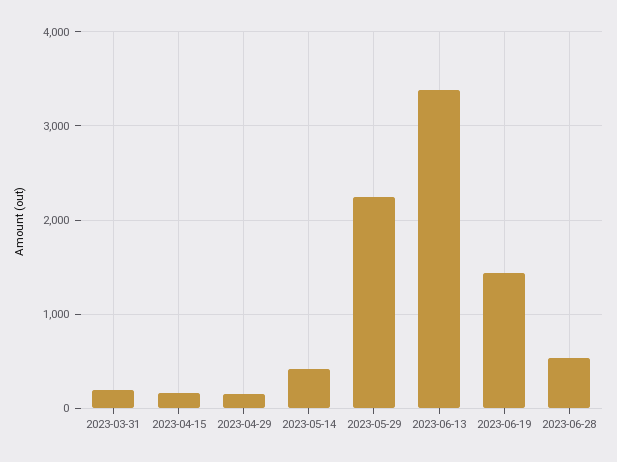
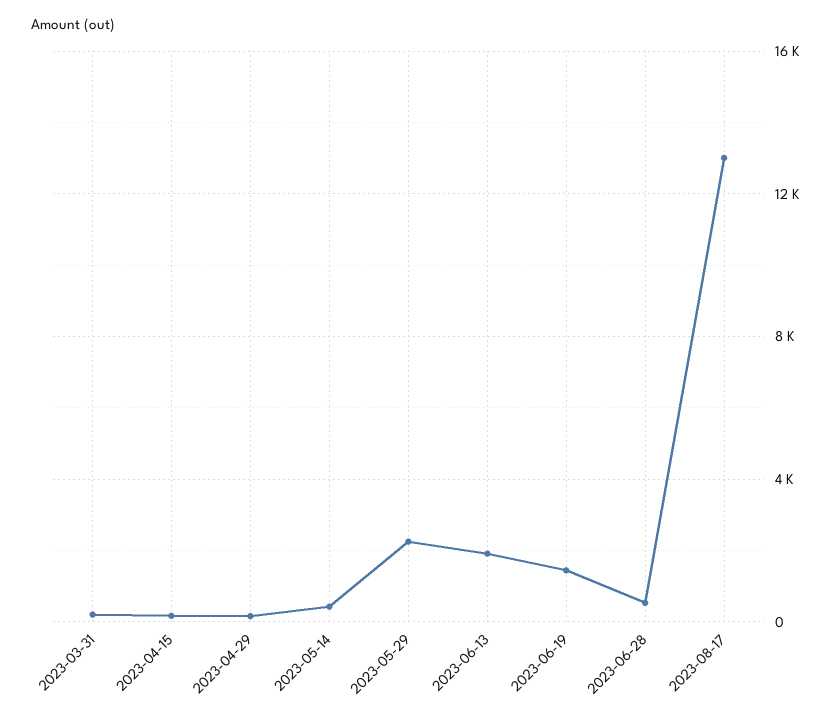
2023-06-13: 3400 -> 2000
2023-08-17: none -> 13000

